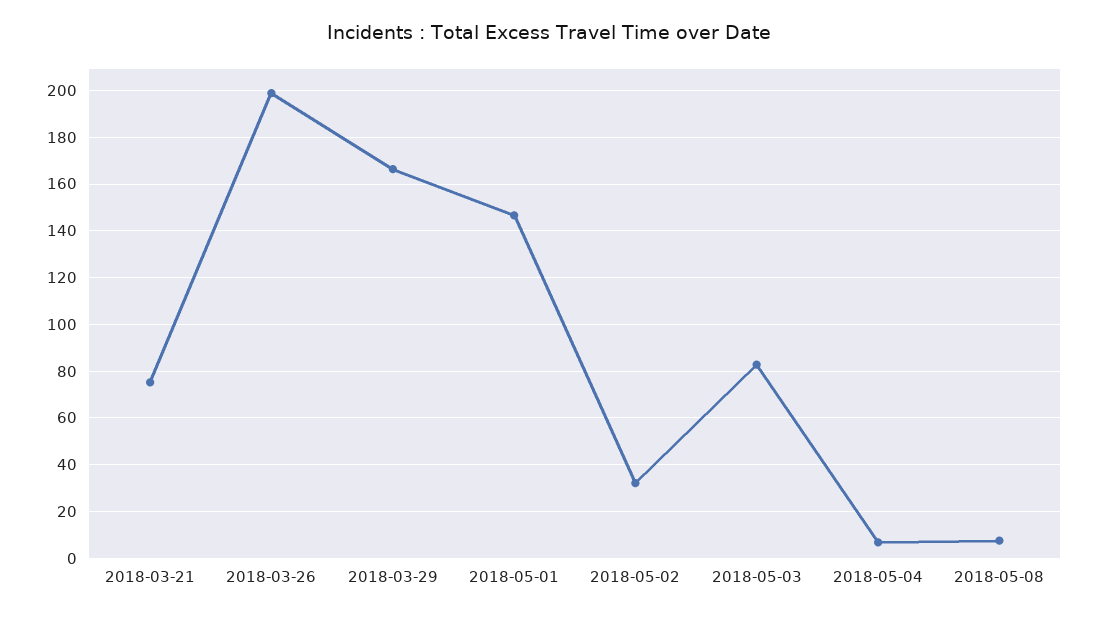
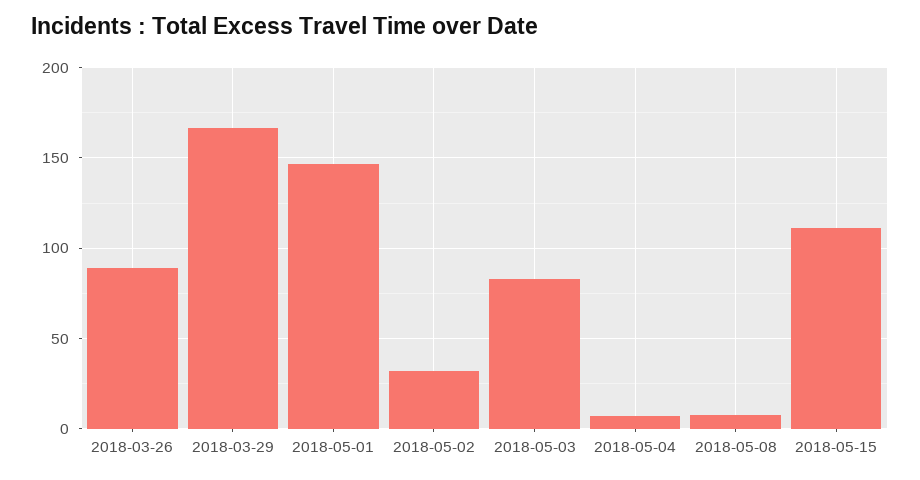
2018-03-21: 75 -> none
2018-03-26: 200 -> 90
2018-05-15: none -> 110

